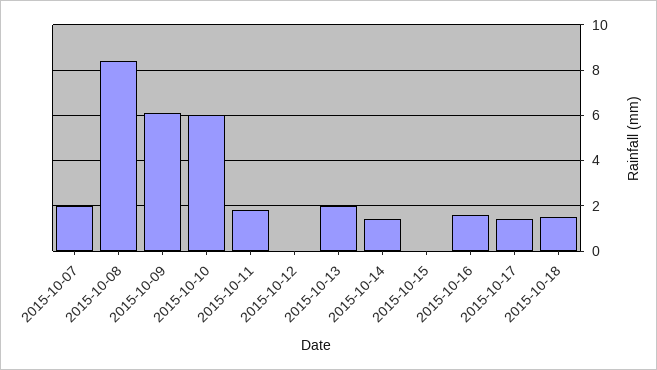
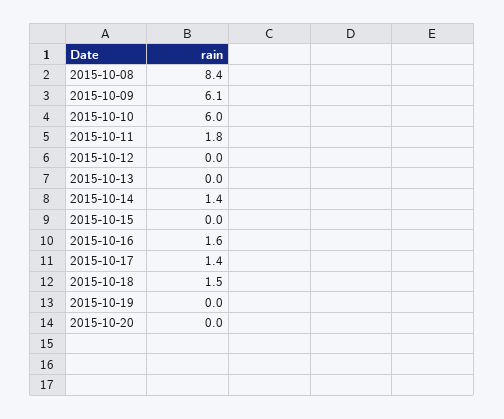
2015-10-07: 2 -> none
2015-10-13: 2 -> 0
2015-10-19: none -> 0
2015-10-20: none -> 0

